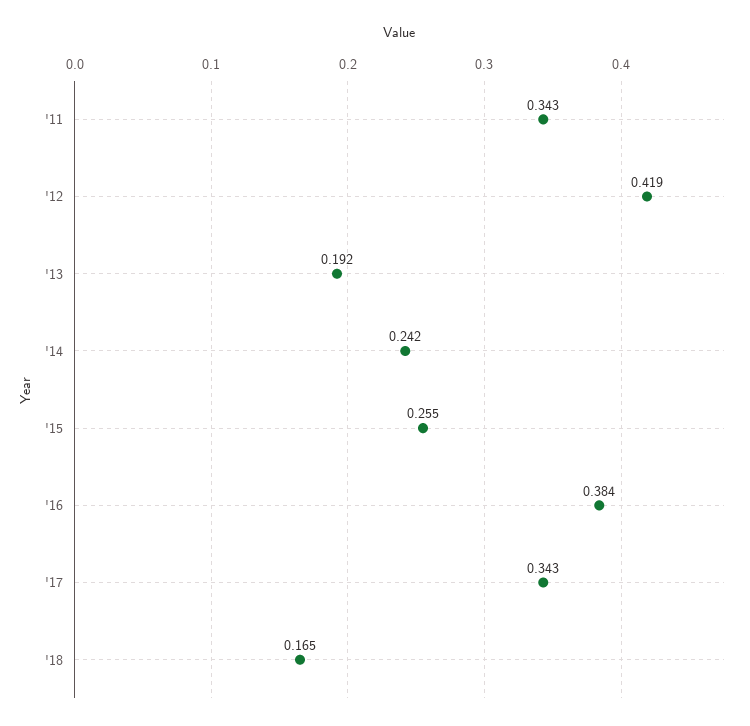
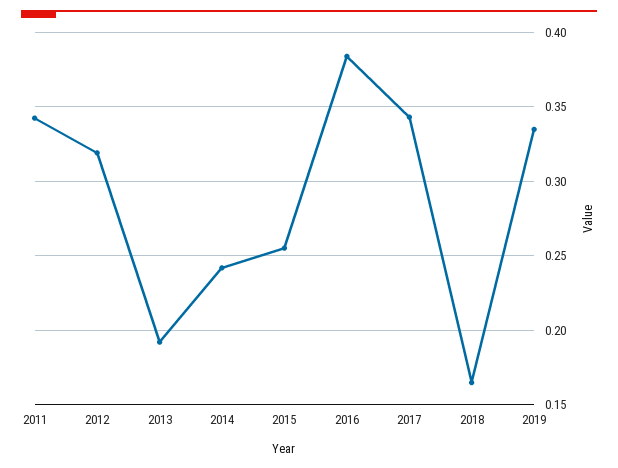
'12: 0.419 -> 0.32
2019: none -> 0.335

